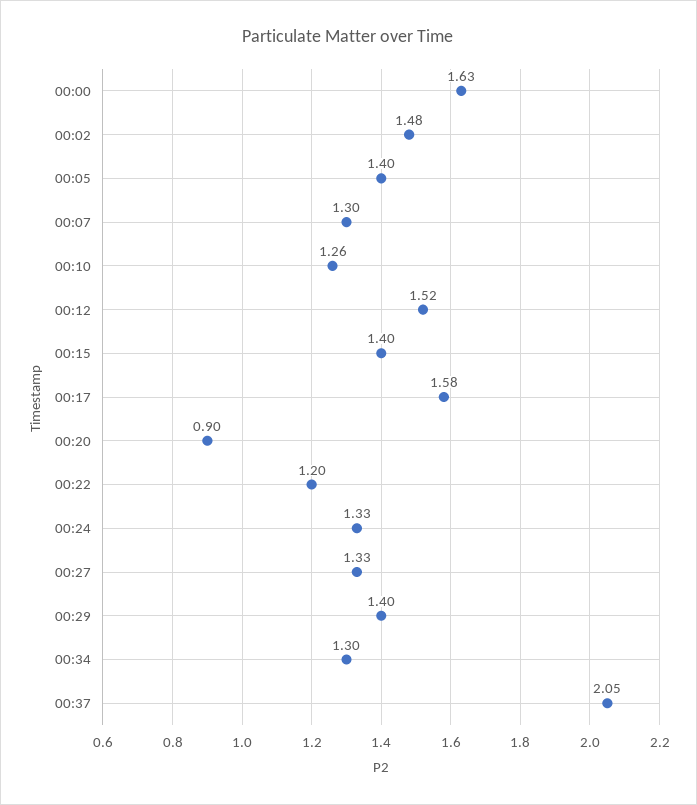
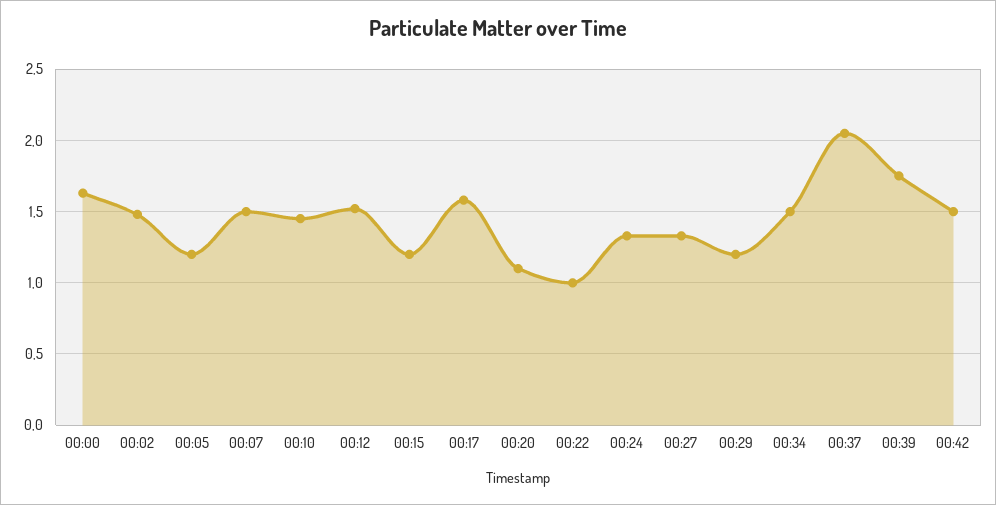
00:05: 1.4 -> 1.2
00:07: 1.3 -> 1.5
00:10: 1.26 -> 1.45
00:15: 1.4 -> 1.2
00:20: 0.9 -> 1.1
00:22: 1.2 -> 1
00:29: 1.4 -> 1.2
00:34: 1.3 -> 1.5
00:39: none -> 1.75
00:42: none -> 1.5

